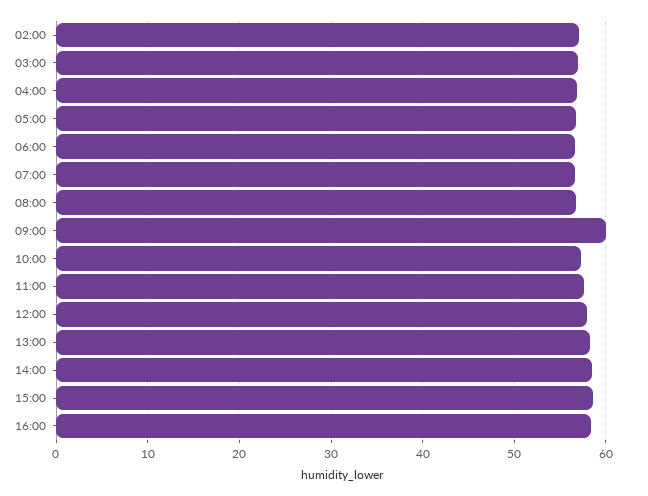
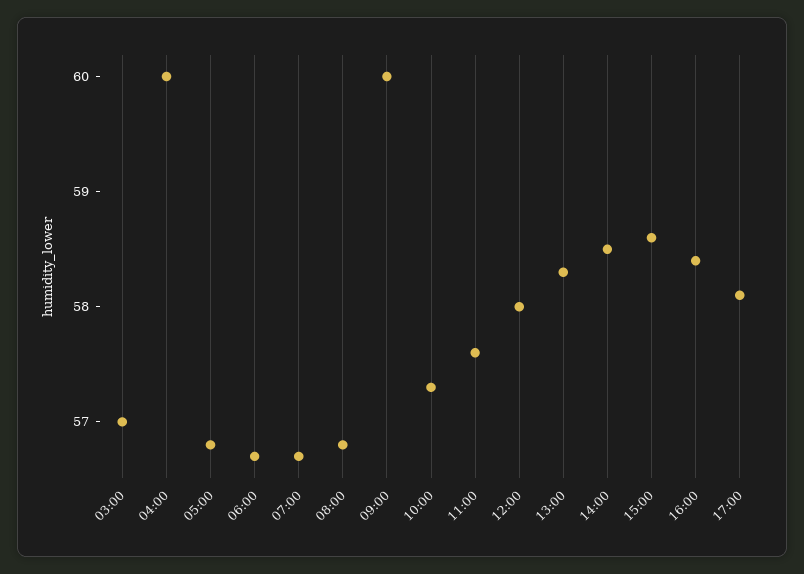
02:00: 57 -> none
04:00: 57 -> 60
17:00: none -> 58.1

